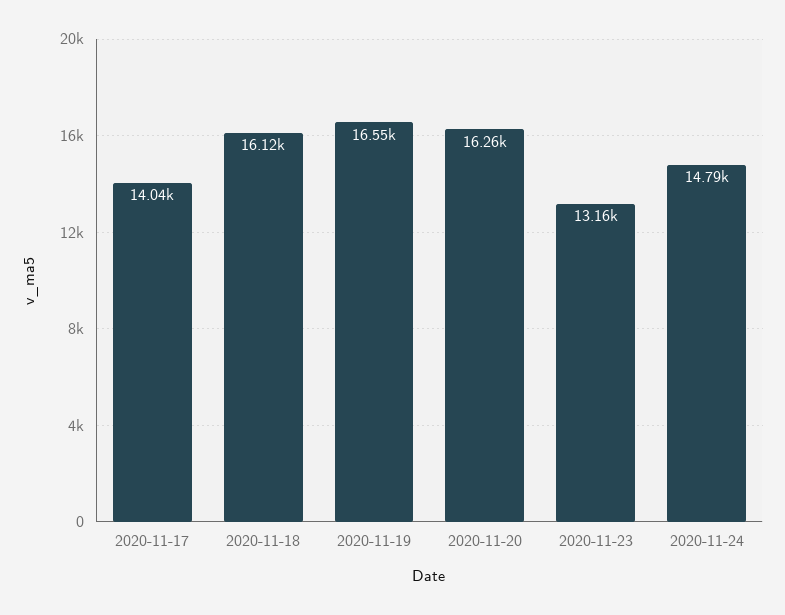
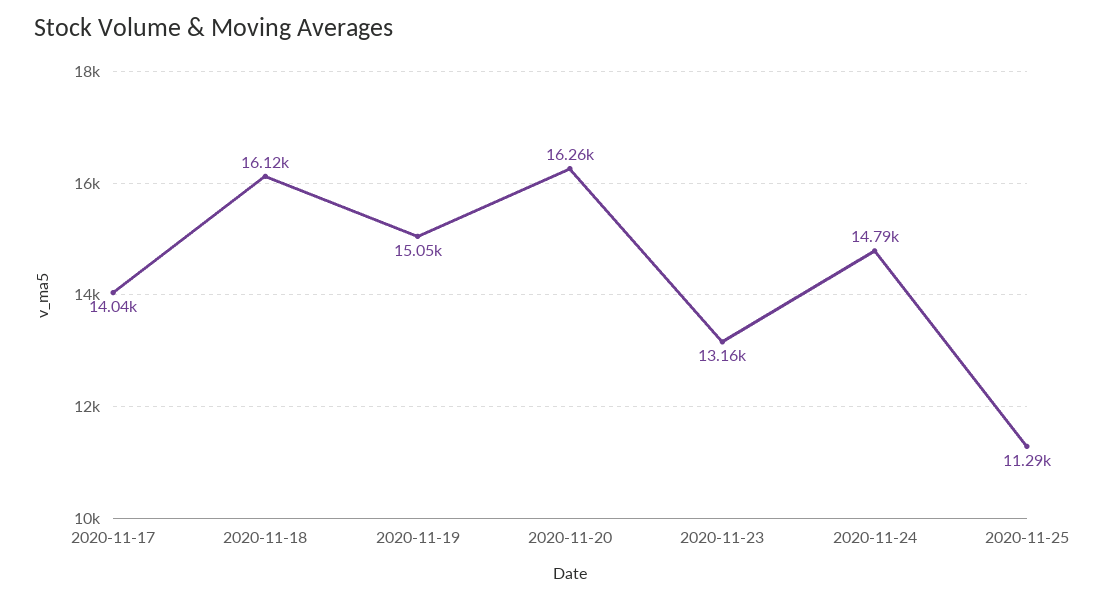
2020-11-19: 16550 -> 15050
2020-11-25: none -> 11290

